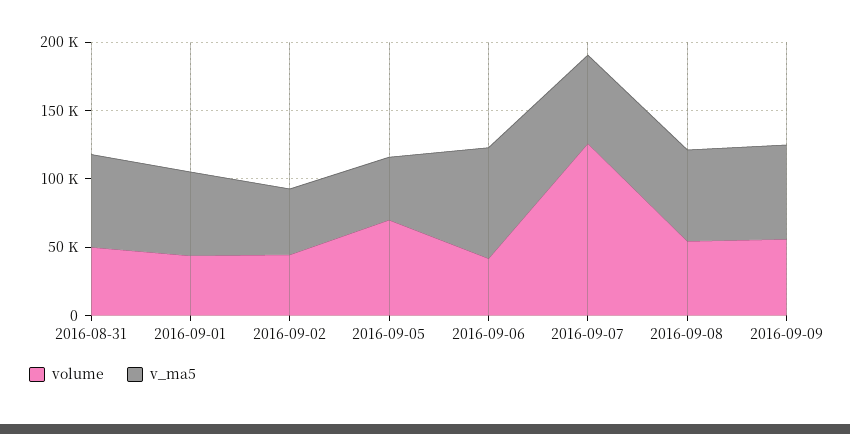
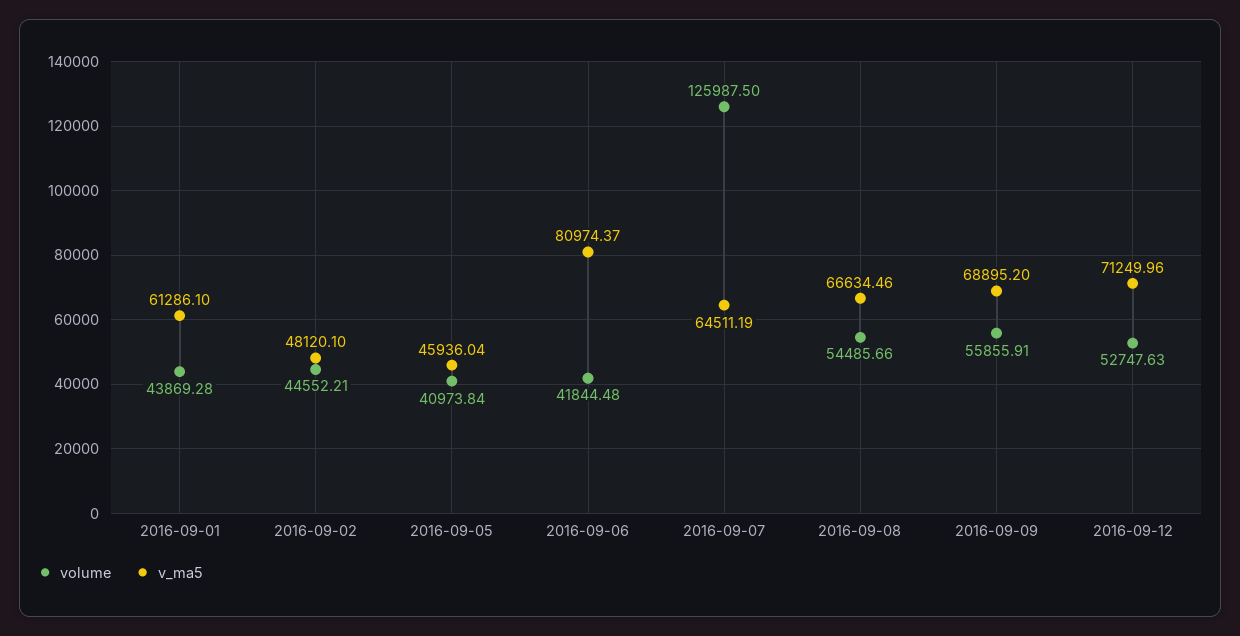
volume, 2016-08-31: 50000 -> none
v_ma5, 2016-08-31: 70000 -> none
volume, 2016-09-05: 70000 -> 40973.84
volume, 2016-09-12: none -> 52747.63
v_ma5, 2016-09-12: none -> 71249.96

